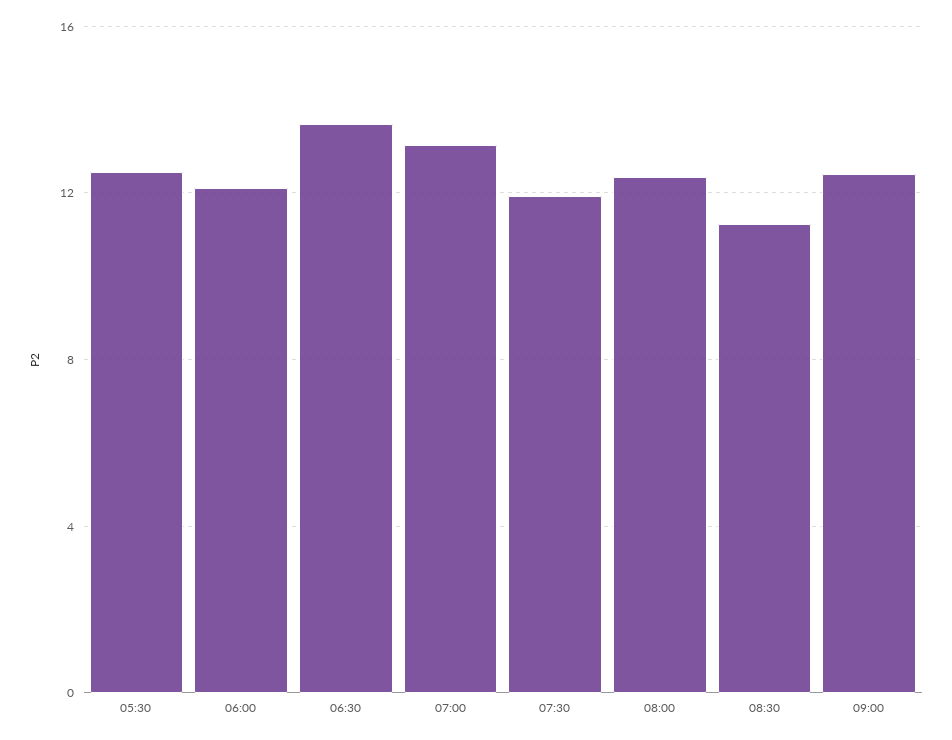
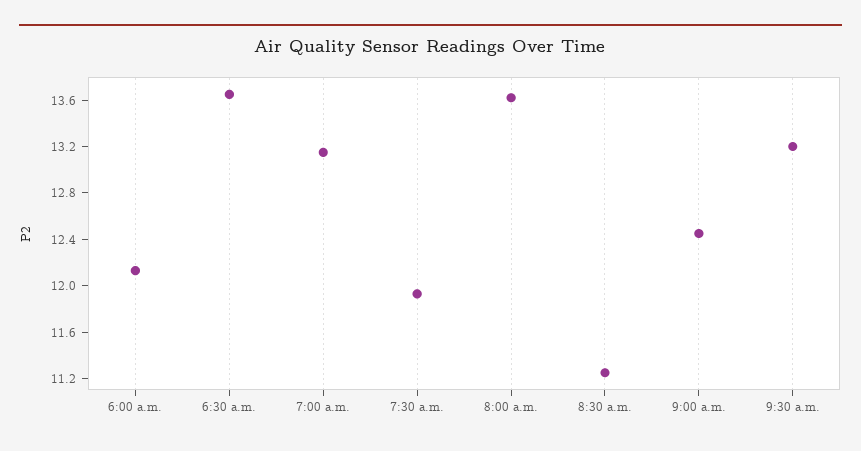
05:30: 12.5 -> none
08:00: 12.5 -> 13.6
9:30 a.m.: none -> 13.2

